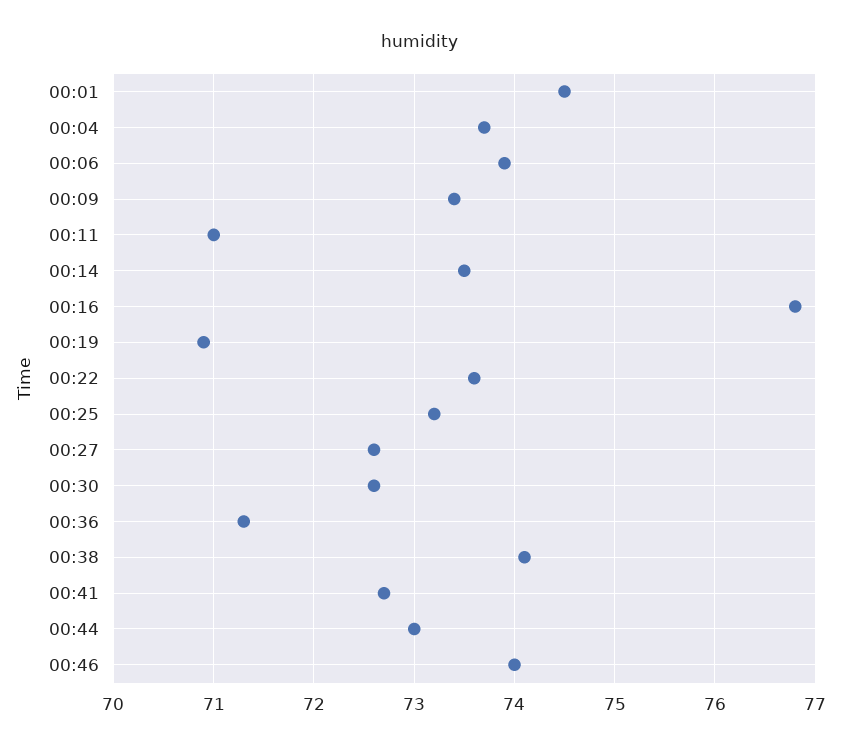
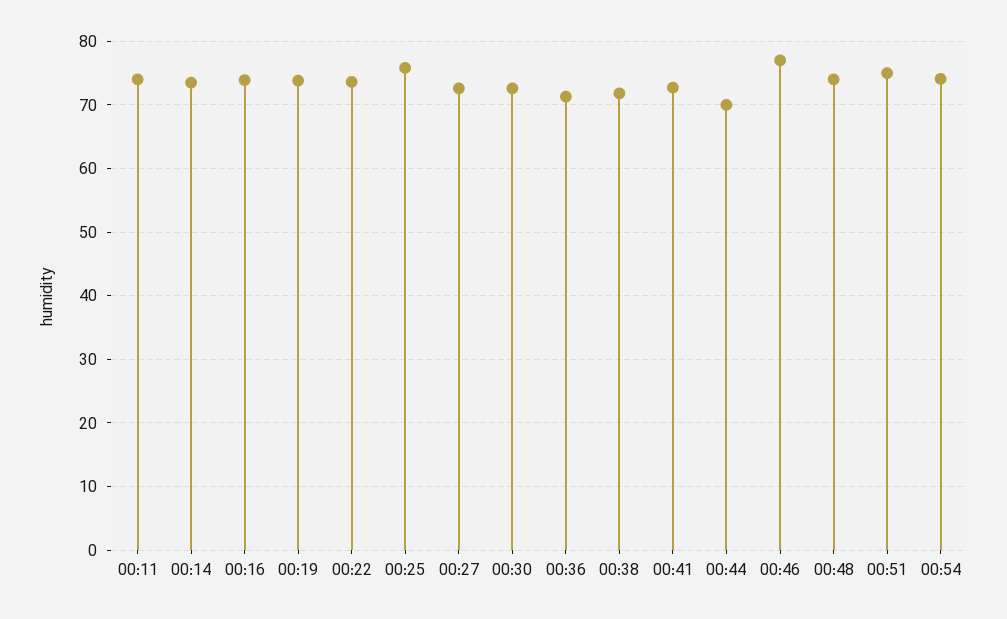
00:01: 74.5 -> none
00:04: 73.7 -> none
00:06: 73.9 -> none
00:09: 73.4 -> none
00:11: 71 -> 74
00:16: 76.8 -> 74
00:19: 70.9 -> 74
00:25: 73.2 -> 76
00:38: 74.1 -> 72
00:44: 73 -> 70
00:46: 74 -> 77
00:48: none -> 74
00:51: none -> 75
00:54: none -> 74

